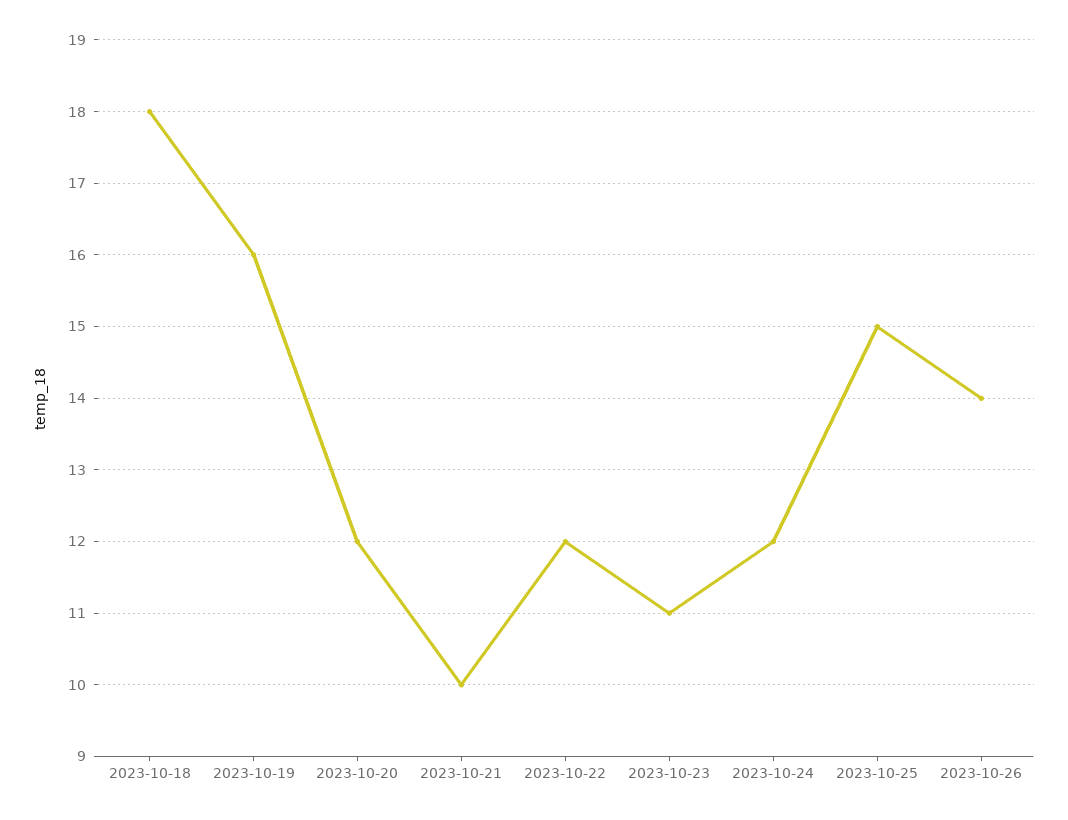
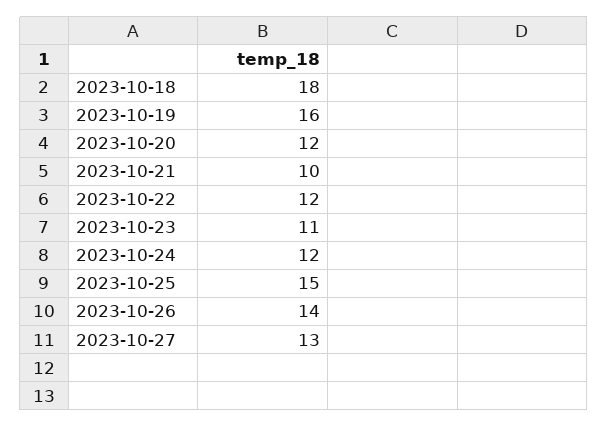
2023-10-27: none -> 13

